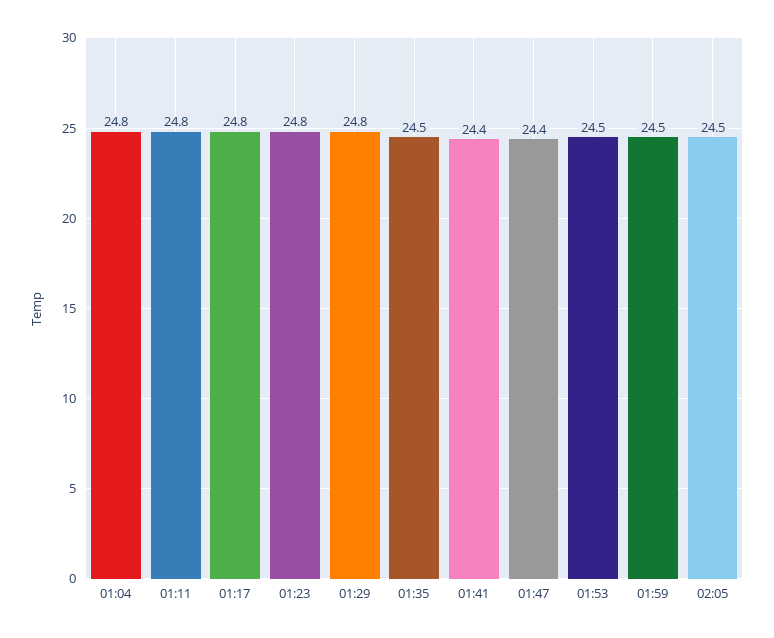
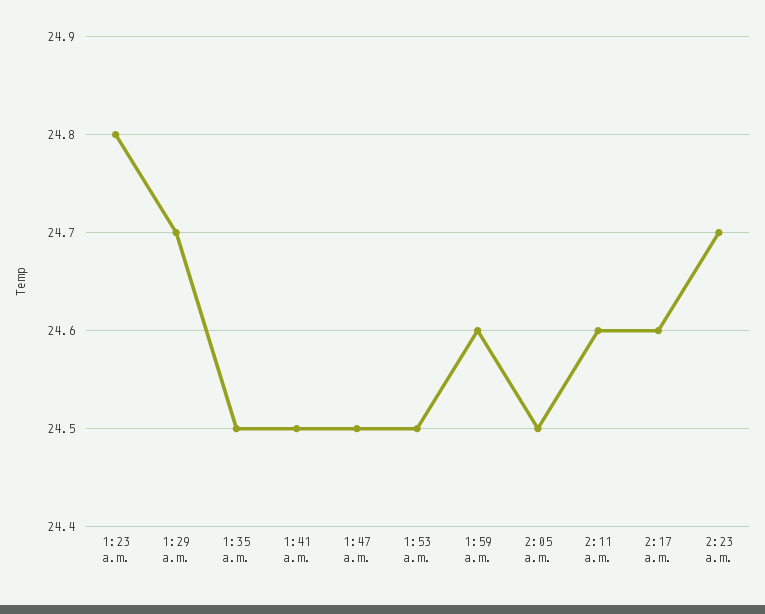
01:04: 24.8 -> none
01:11: 24.8 -> none
01:17: 24.8 -> none
01:29: 24.8 -> 24.7
01:41: 24.4 -> 24.5
01:47: 24.4 -> 24.5
01:59: 24.5 -> 24.6
2:11 a.m.: none -> 24.6
2:17 a.m.: none -> 24.6
2:23 a.m.: none -> 24.7

